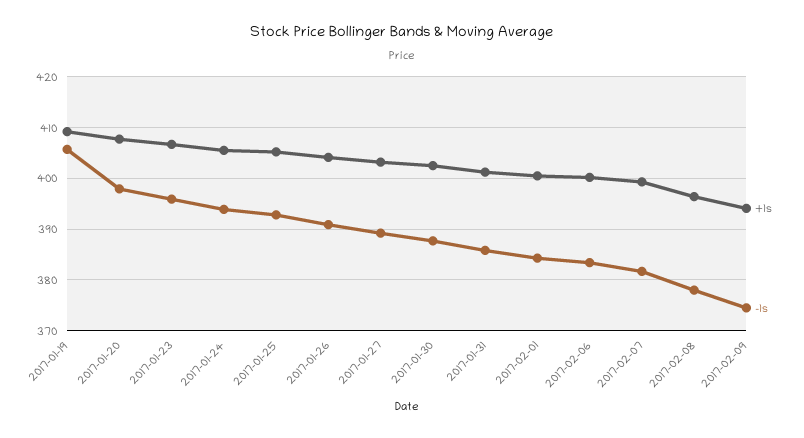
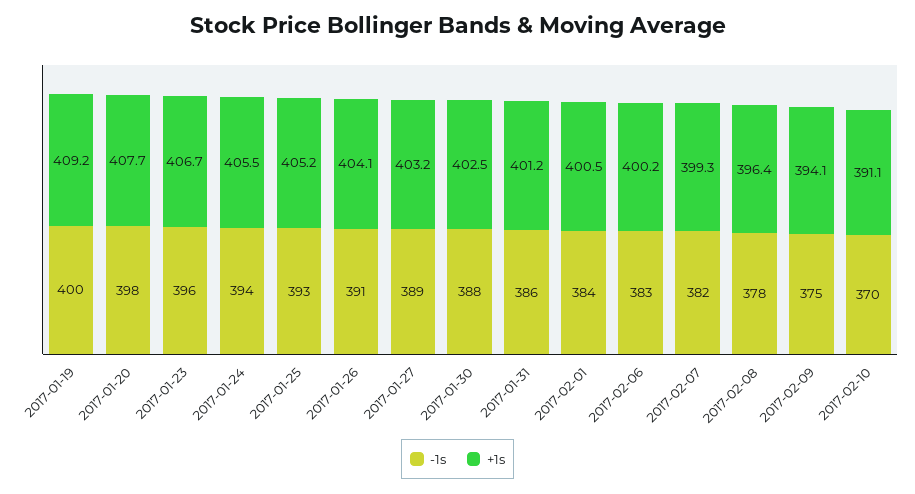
-1s, 2017-01-19: 406 -> 400
-1s, 2017-02-10: none -> 370
+1s, 2017-02-10: none -> 391.1

